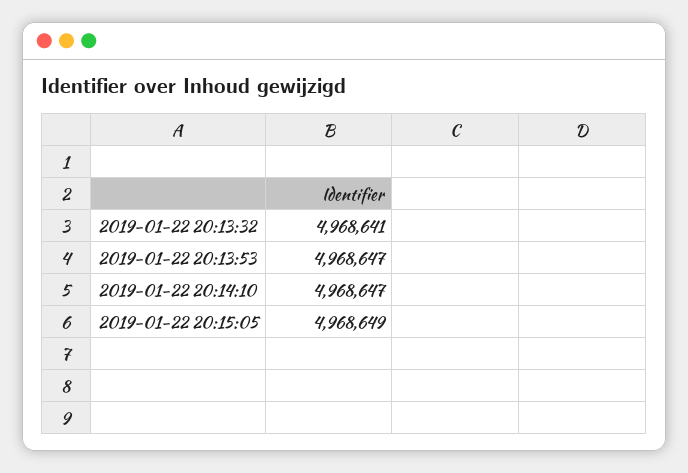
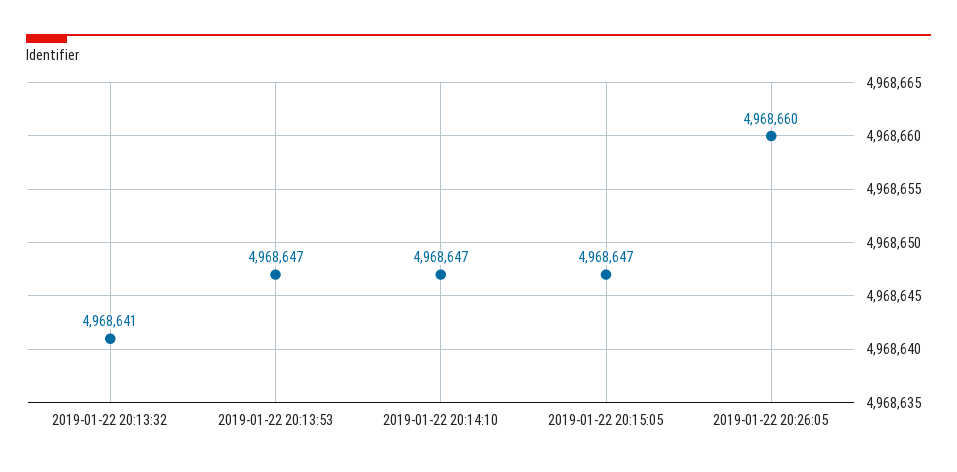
2019-01-22 20:15:05: 4968649 -> 4968647
2019-01-22 20:26:05: none -> 4968660

